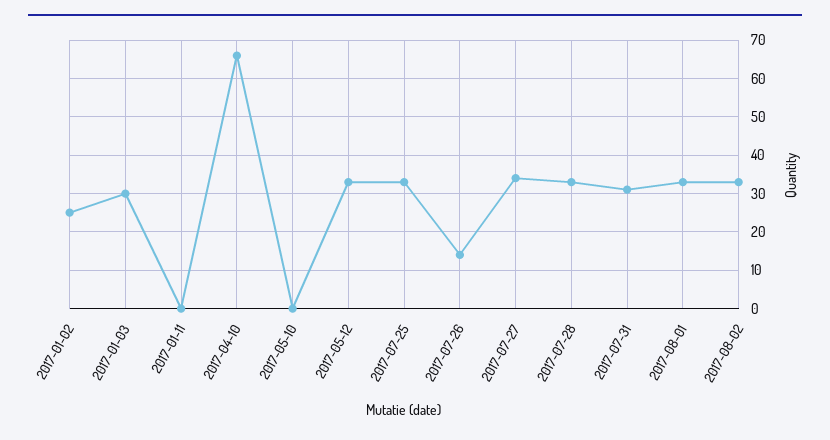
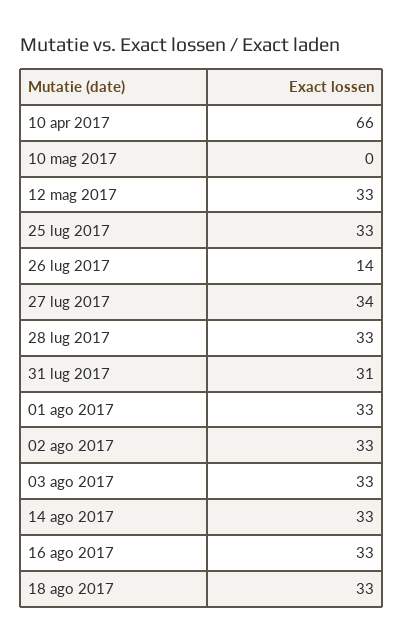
2017-01-02: 25 -> none
2017-01-03: 30 -> none
2017-01-11: 0 -> none
03 ago 2017: none -> 33
14 ago 2017: none -> 33
16 ago 2017: none -> 33
18 ago 2017: none -> 33

